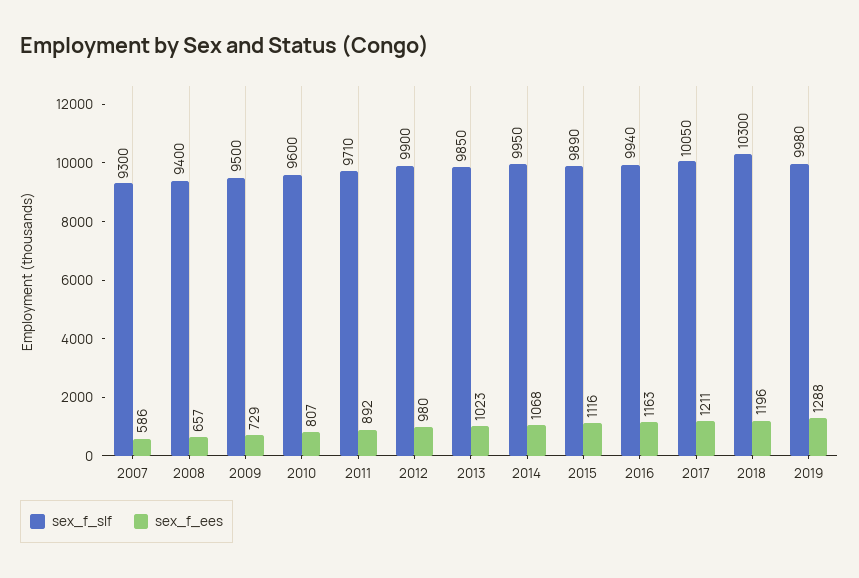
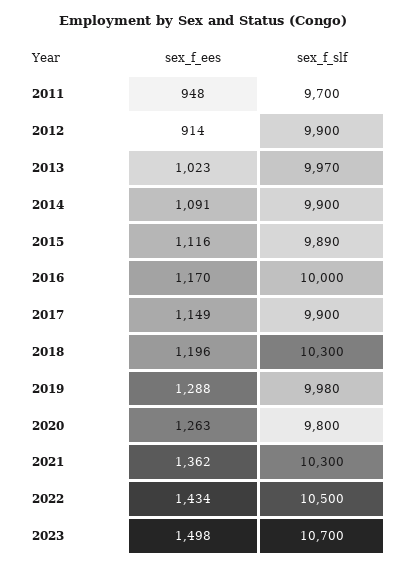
sex_f_slf, 2007: 9300 -> none
sex_f_ees, 2007: 586 -> none
sex_f_slf, 2008: 9400 -> none
sex_f_ees, 2008: 657 -> none
sex_f_slf, 2009: 9500 -> none
sex_f_ees, 2009: 729 -> none
sex_f_slf, 2010: 9600 -> none
sex_f_ees, 2010: 807 -> none
sex_f_slf, 2011: 9710 -> 9700
sex_f_ees, 2011: 892 -> 948
sex_f_ees, 2012: 980 -> 914
sex_f_slf, 2013: 9850 -> 9970
sex_f_slf, 2014: 9950 -> 9900
sex_f_ees, 2014: 1068 -> 1091
sex_f_slf, 2016: 9940 -> 10000
sex_f_ees, 2016: 1163 -> 1170
sex_f_slf, 2017: 10050 -> 9900
sex_f_ees, 2017: 1211 -> 1149
sex_f_ees, 2020: none -> 1263
sex_f_slf, 2020: none -> 9800
sex_f_ees, 2021: none -> 1362
sex_f_slf, 2021: none -> 10300
sex_f_ees, 2022: none -> 1434
sex_f_slf, 2022: none -> 10500
sex_f_ees, 2023: none -> 1498
sex_f_slf, 2023: none -> 10700

